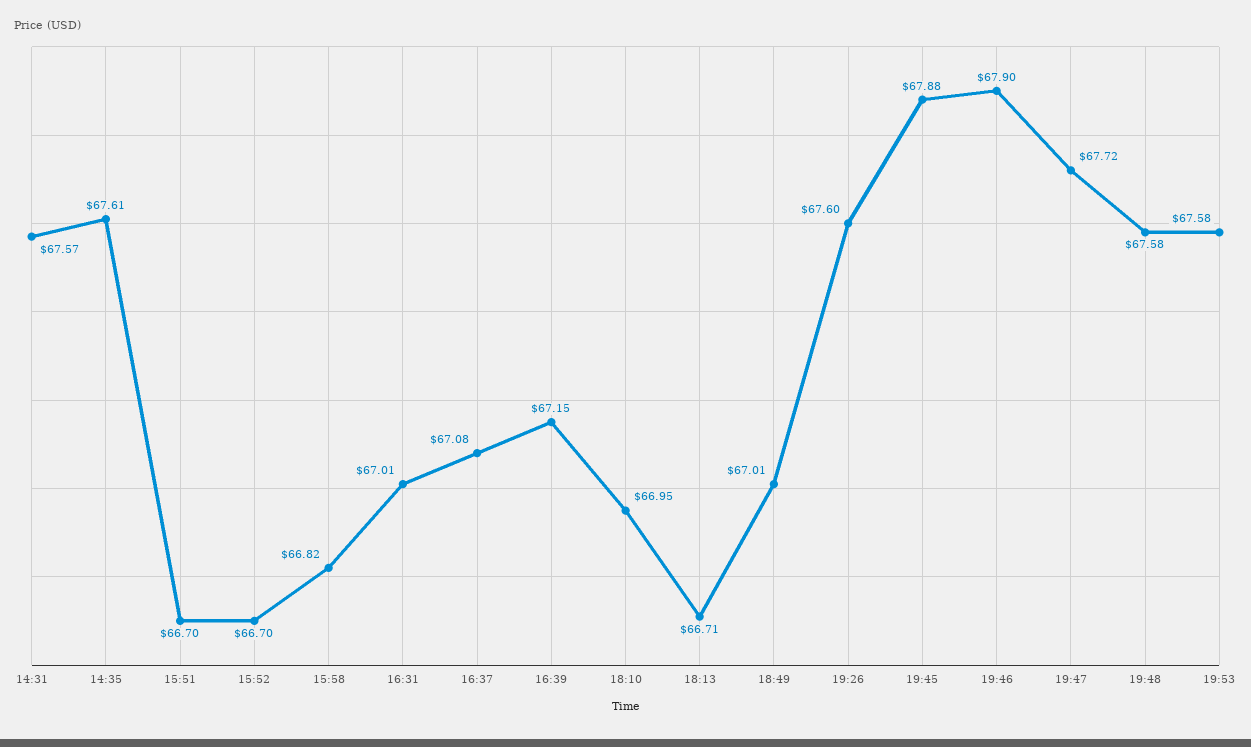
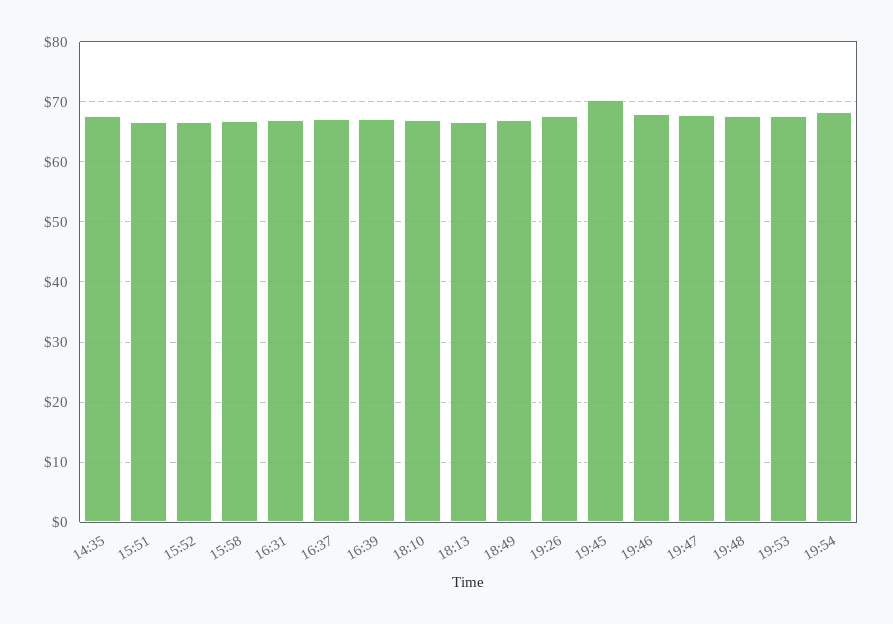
14:31: 67.57 -> none
19:45: 67.88 -> 70
19:54: none -> 68

